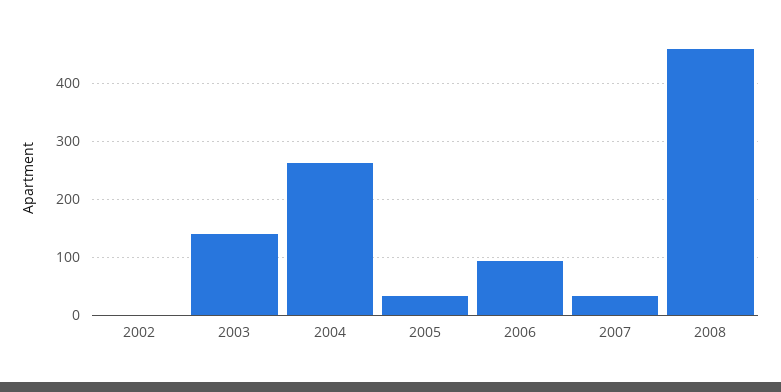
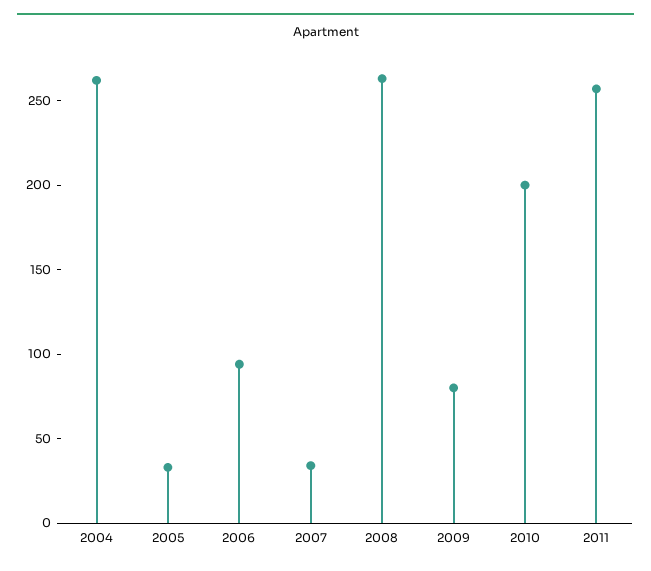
2002: 0 -> none
2003: 140 -> none
2008: 460 -> 260
2009: none -> 80
2010: none -> 200
2011: none -> 260

